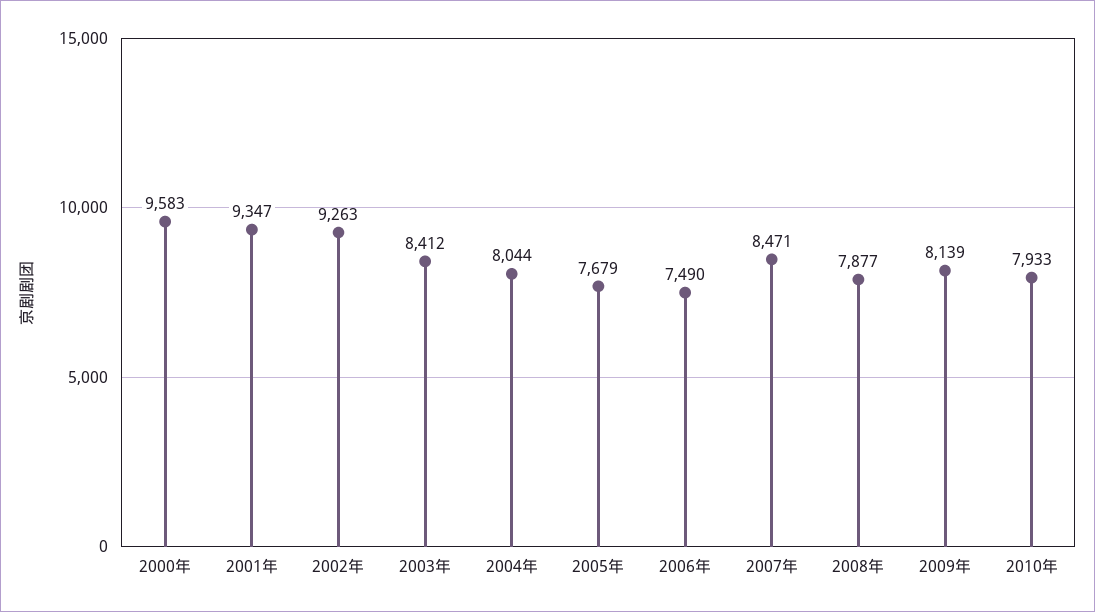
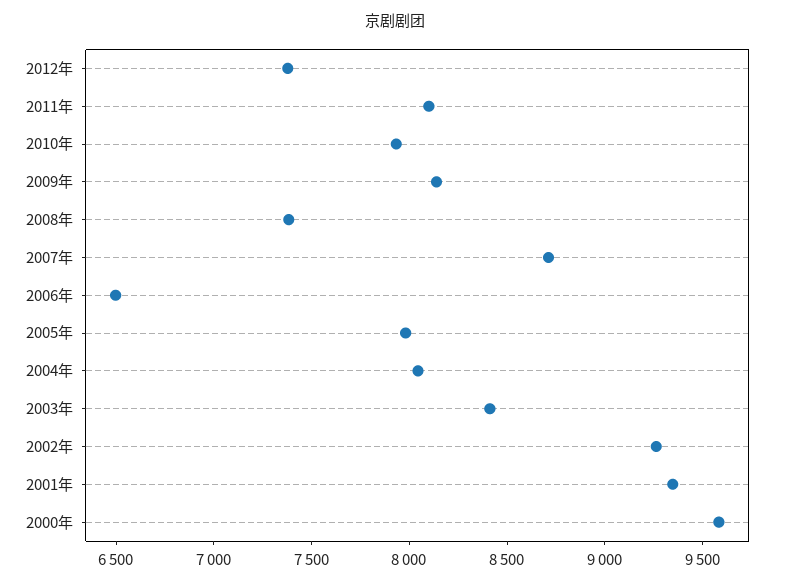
2005年: 7679 -> 8000
2006年: 7490 -> 6500
2007年: 8471 -> 8700
2008年: 7877 -> 7400
2012年: none -> 7400
2011年: none -> 8100

